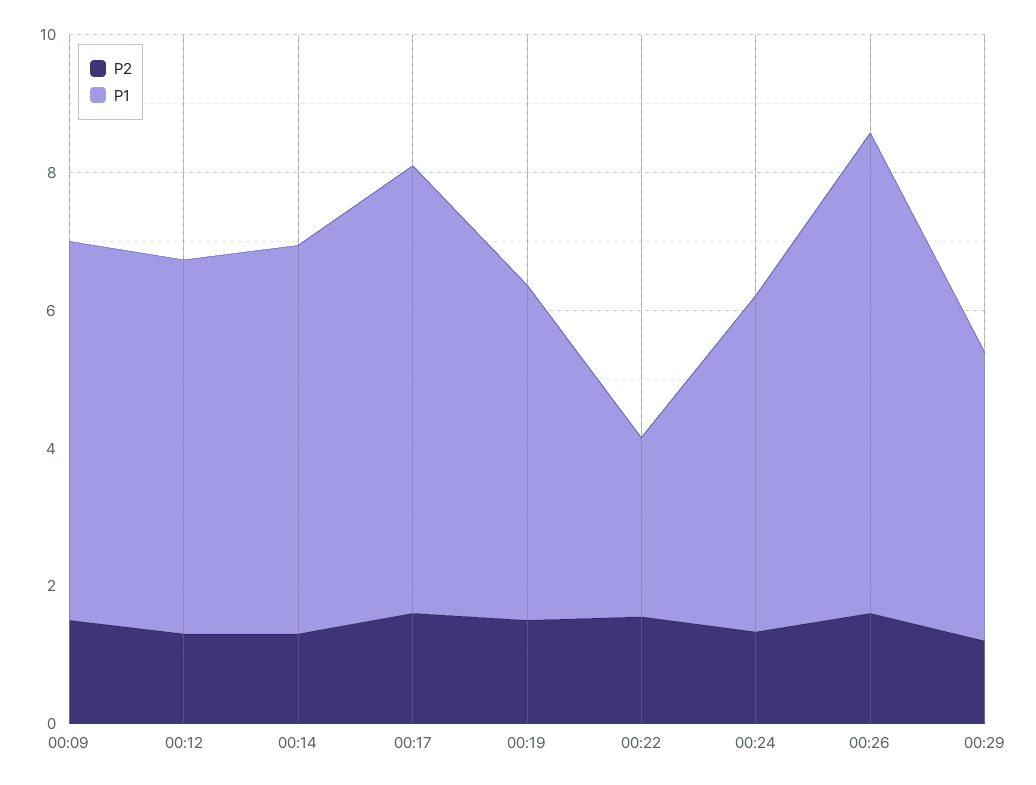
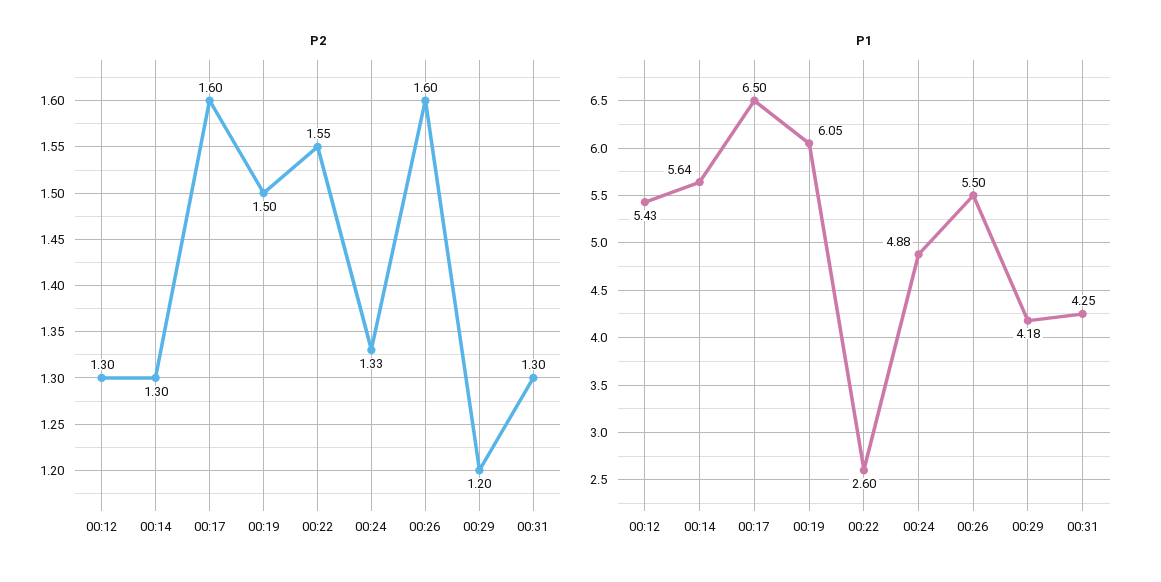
P2, 00:09: 1.5 -> none
P1, 00:09: 5.5 -> none
P1, 00:19: 5 -> 6.05
P1, 00:26: 7 -> 5.5
P2, 00:31: none -> 1.3
P1, 00:31: none -> 4.25

